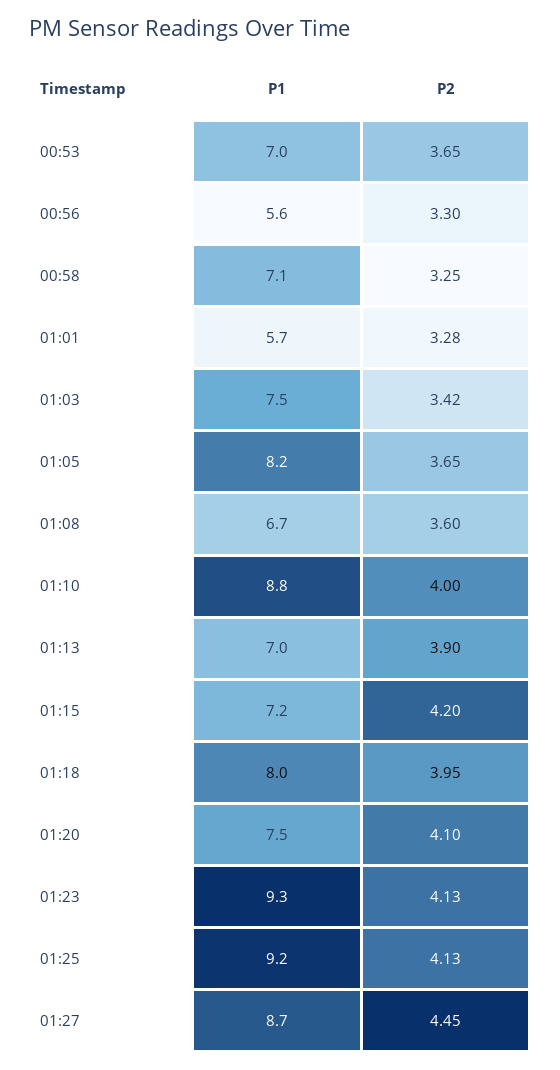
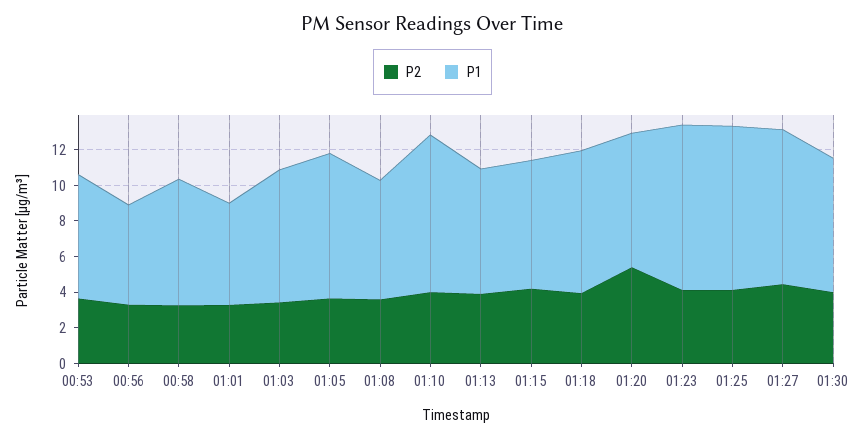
P2, 01:20: 4.1 -> 5.5
P2, 01:30: none -> 4
P1, 01:30: none -> 7.5

